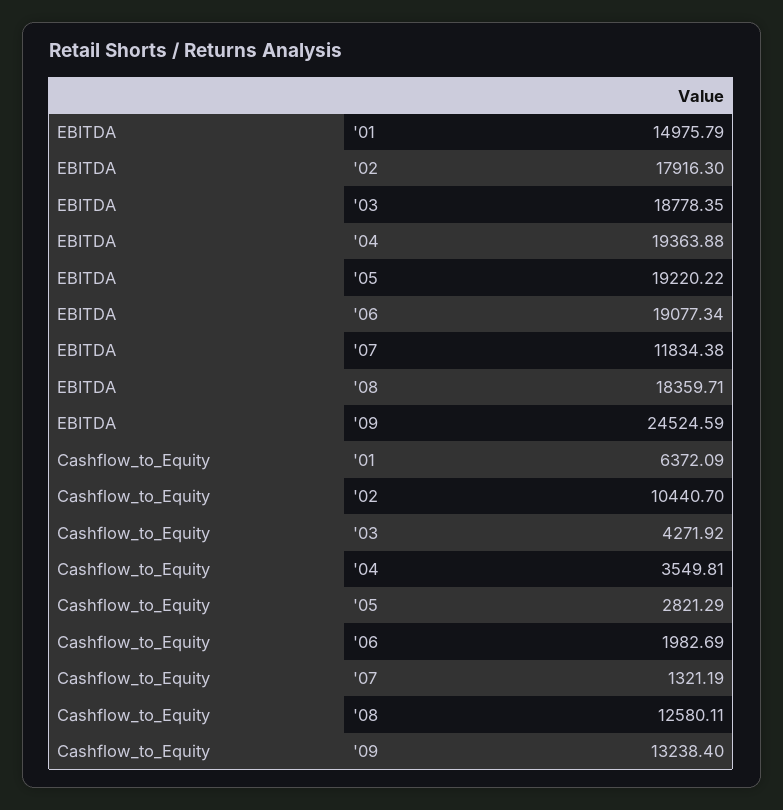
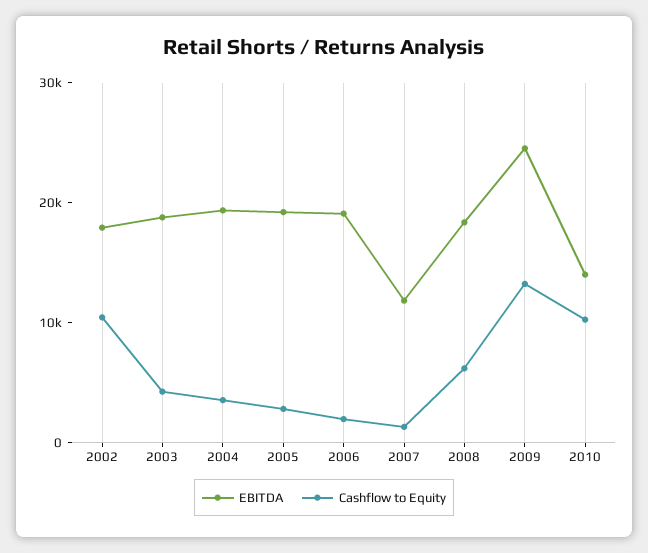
EBITDA, '01: 14975.79 -> none
Cashflow_to_Equity, '01: 6372.09 -> none
Cashflow_to_Equity, '08: 12580.11 -> 6000
EBITDA, 2010: none -> 14000
Cashflow_to_Equity, 2010: none -> 10000

